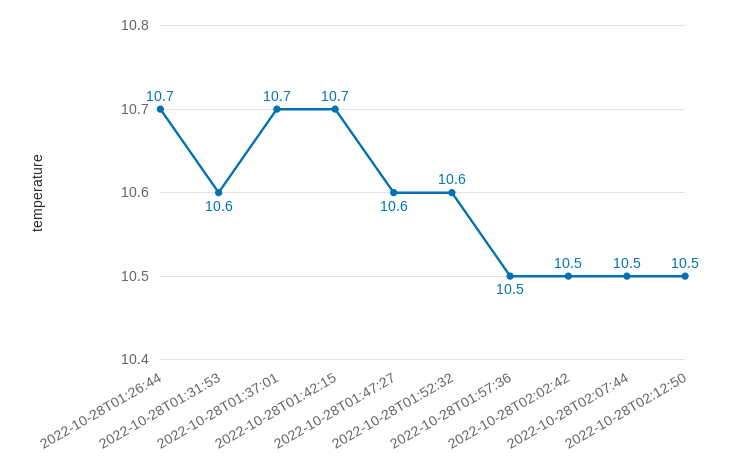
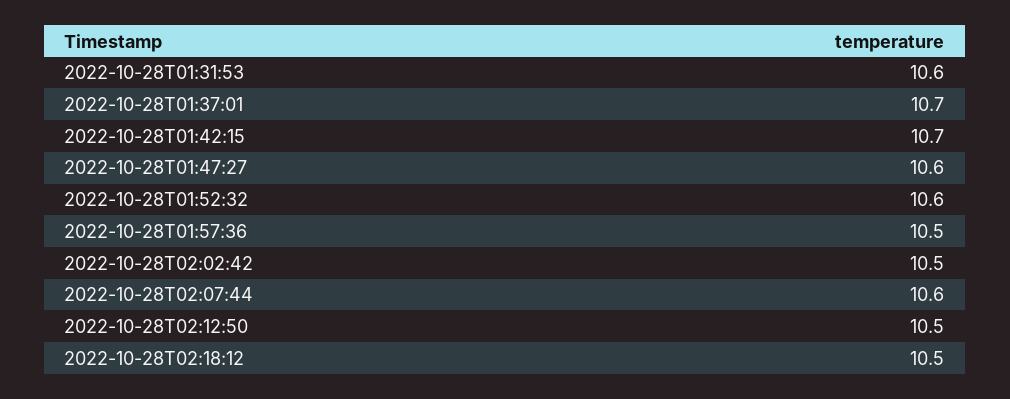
2022-10-28T01:26:44: 10.7 -> none
2022-10-28T02:07:44: 10.5 -> 10.6
2022-10-28T02:18:12: none -> 10.5

